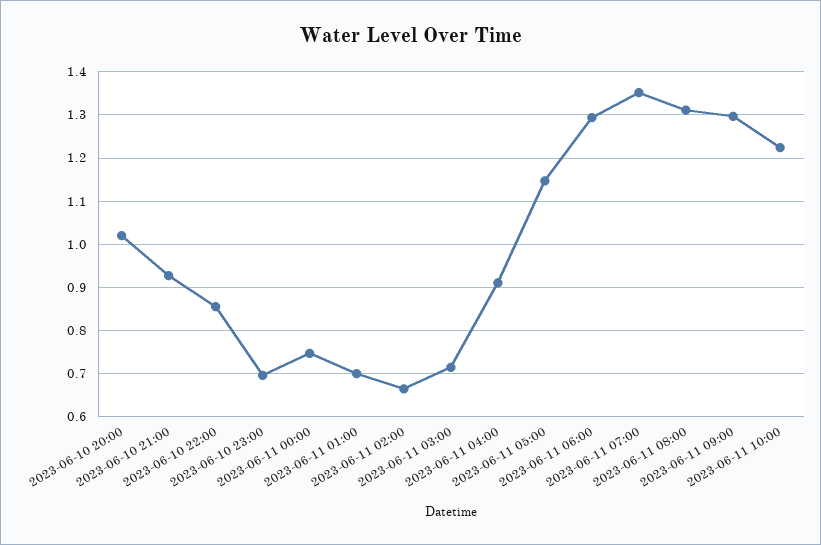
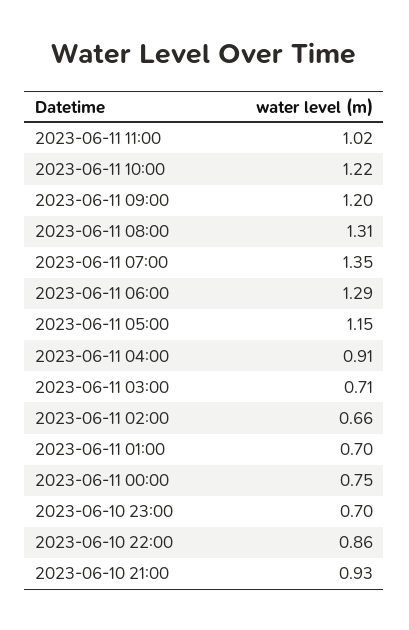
2023-06-10 20:00: 1.02 -> none
2023-06-11 09:00: 1.3 -> 1.2
2023-06-11 11:00: none -> 1.02

